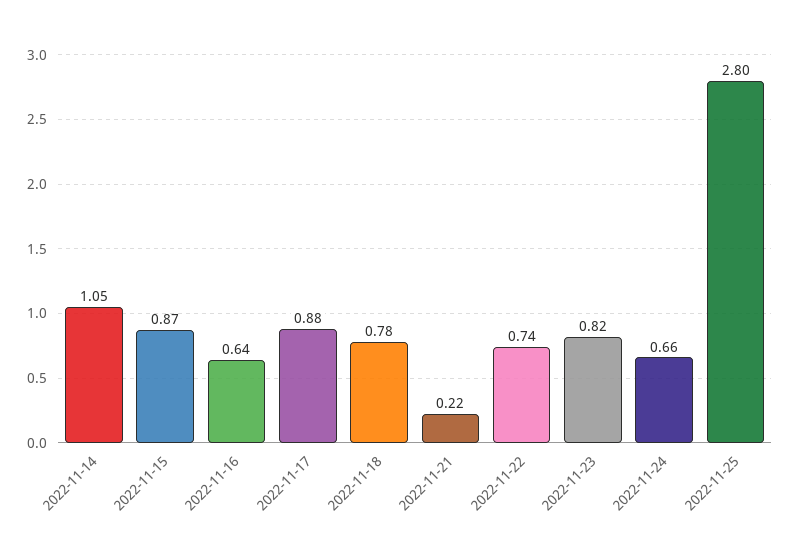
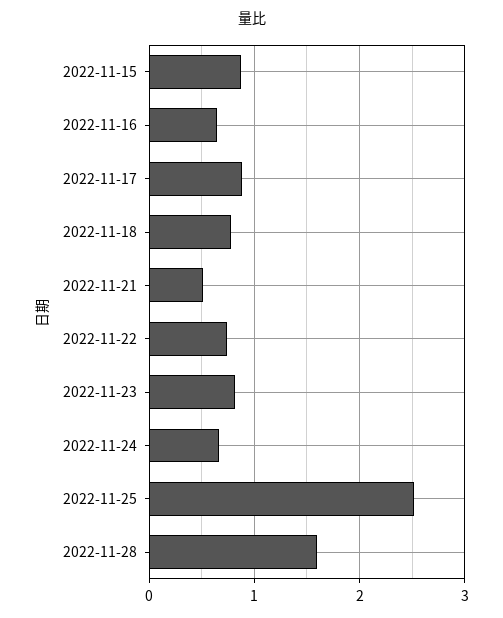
2022-11-14: 1.05 -> none
2022-11-21: 0.22 -> 0.5
2022-11-25: 2.8 -> 2.5
2022-11-28: none -> 1.6

